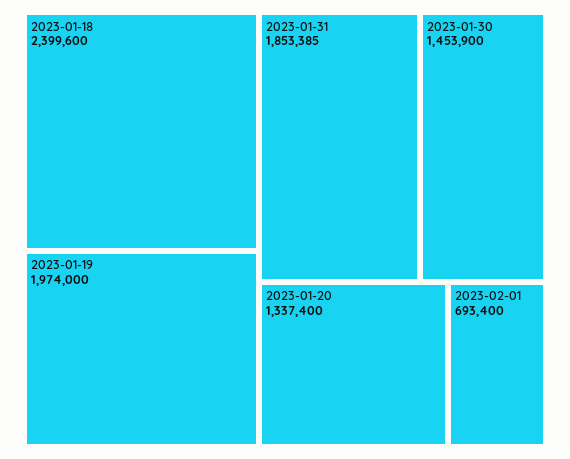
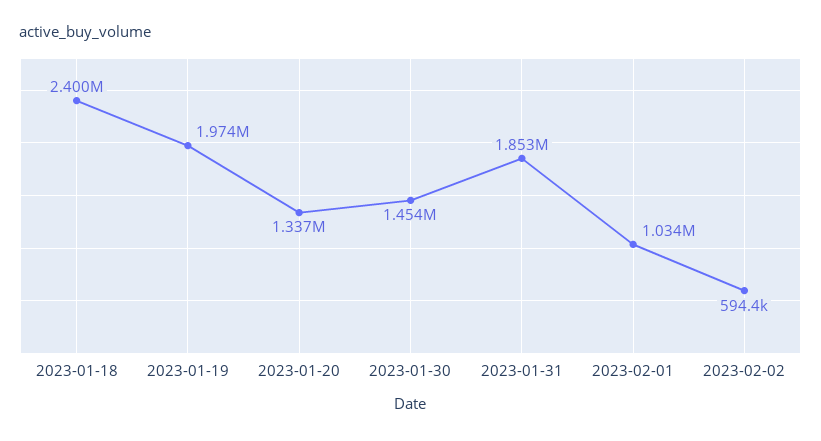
2023-02-01: 693400 -> 1034000
2023-02-02: none -> 594400

